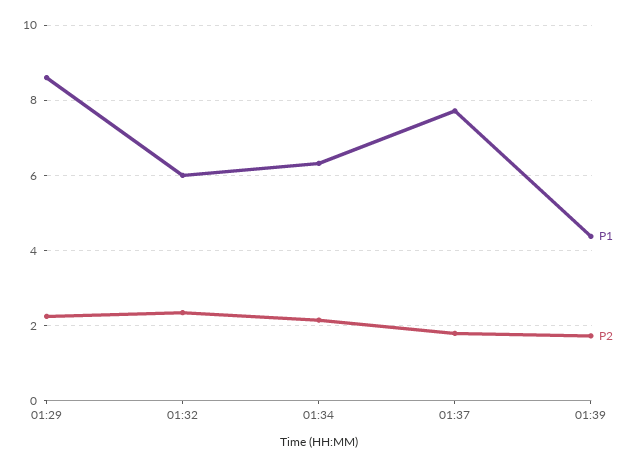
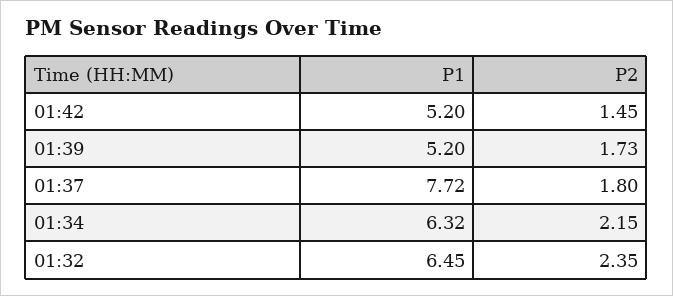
P1, 01:29: 8.6 -> none
P2, 01:29: 2.2 -> none
P1, 01:32: 6 -> 6.45
P1, 01:39: 4.4 -> 5.2
P1, 01:42: none -> 5.2
P2, 01:42: none -> 1.45

